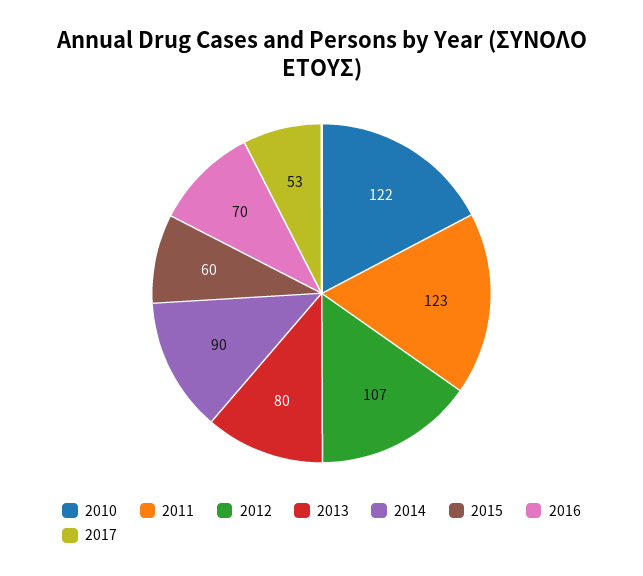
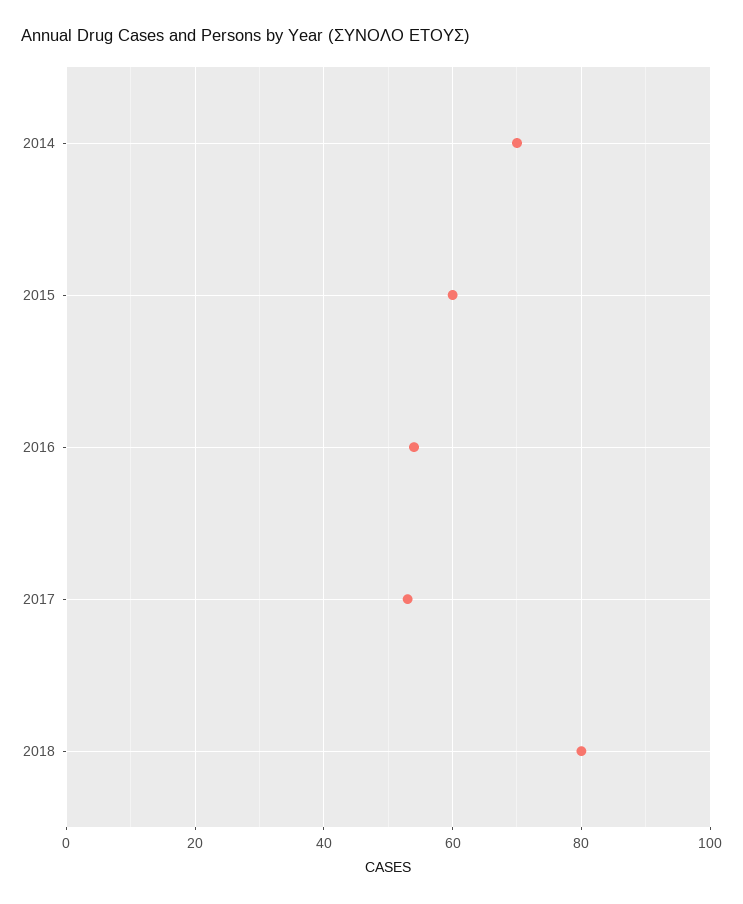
2010: 122 -> none
2011: 123 -> none
2012: 107 -> none
2013: 80 -> none
2014: 90 -> 70
2016: 70 -> 55
2018: none -> 80

